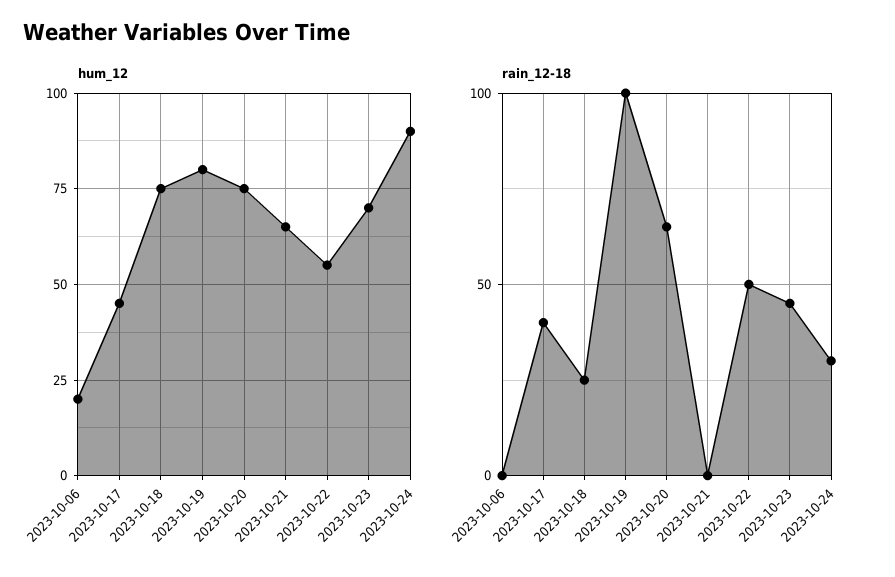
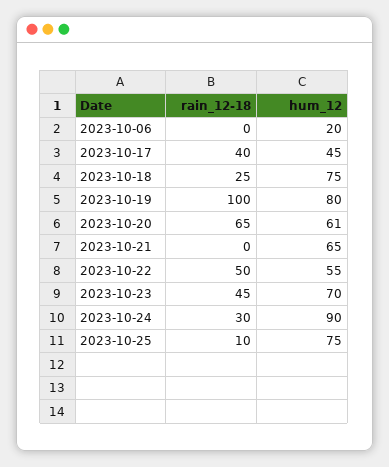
hum_12, 2023-10-20: 75 -> 61
rain_12-18, 2023-10-25: none -> 10
hum_12, 2023-10-25: none -> 75

